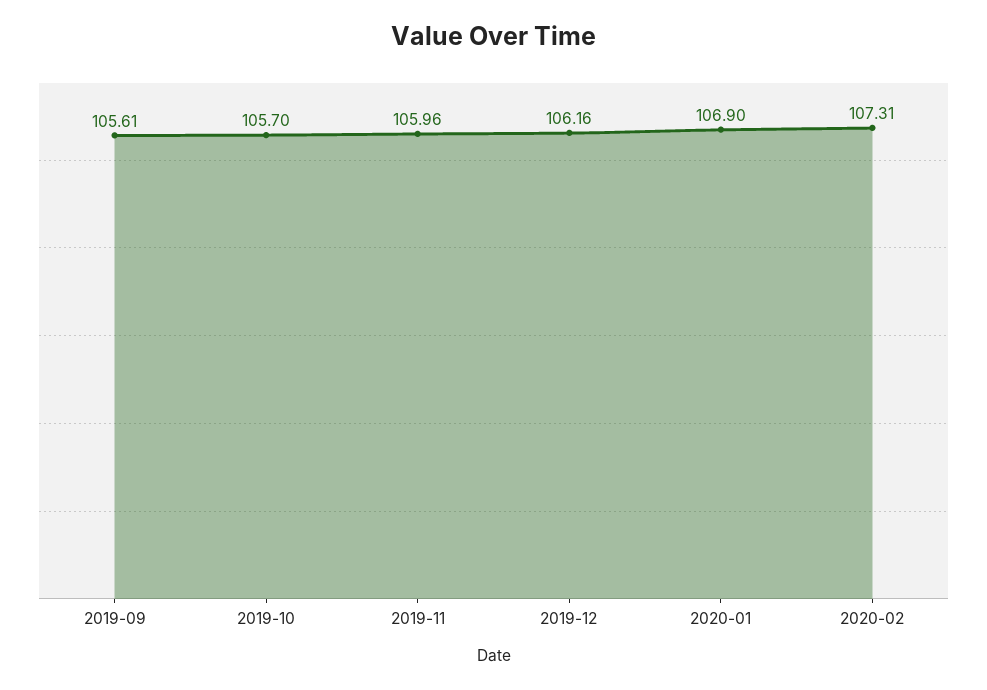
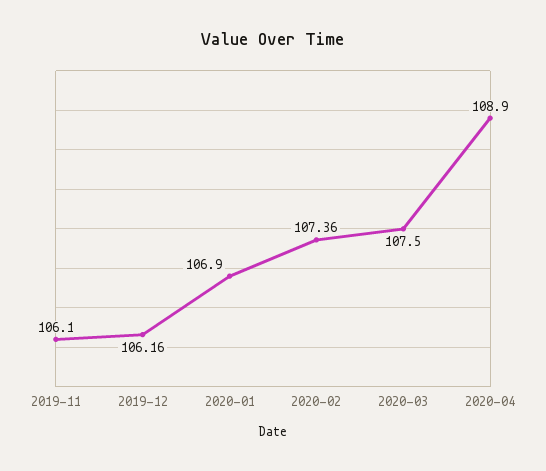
2019-09: 105.61 -> none
2019-10: 105.7 -> none
2019-11: 105.96 -> 106.1
2020-02: 107.31 -> 107.36
2020-03: none -> 107.5
2020-04: none -> 108.9

